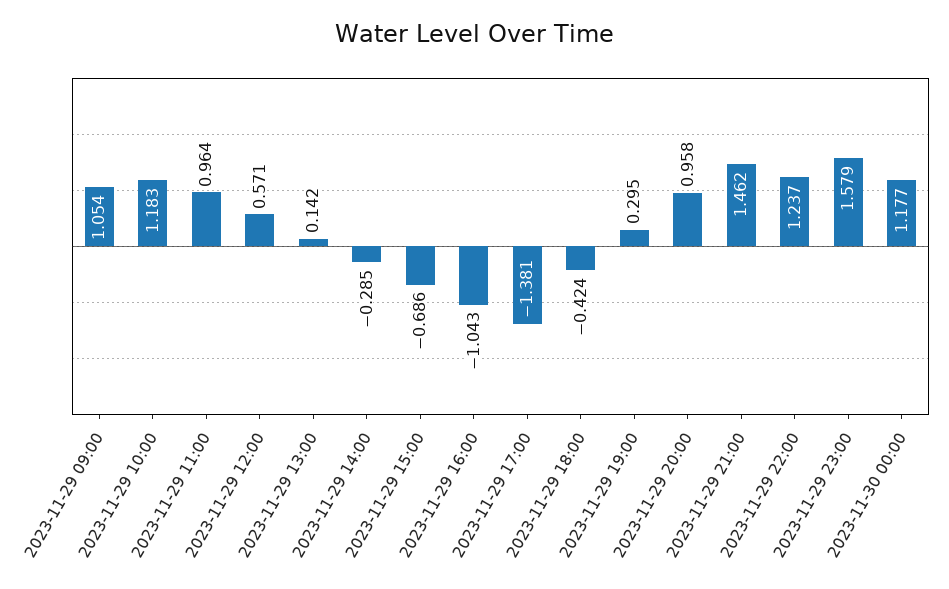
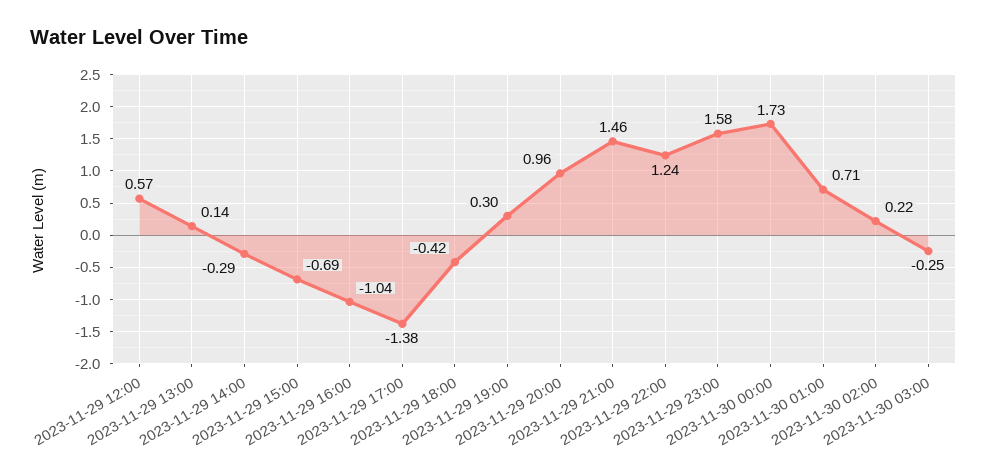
2023-11-29 09:00: 1.054 -> none
2023-11-29 10:00: 1.183 -> none
2023-11-29 11:00: 0.964 -> none
2023-11-30 00:00: 1.177 -> 1.73
2023-11-30 01:00: none -> 0.71
2023-11-30 02:00: none -> 0.22
2023-11-30 03:00: none -> -0.25

